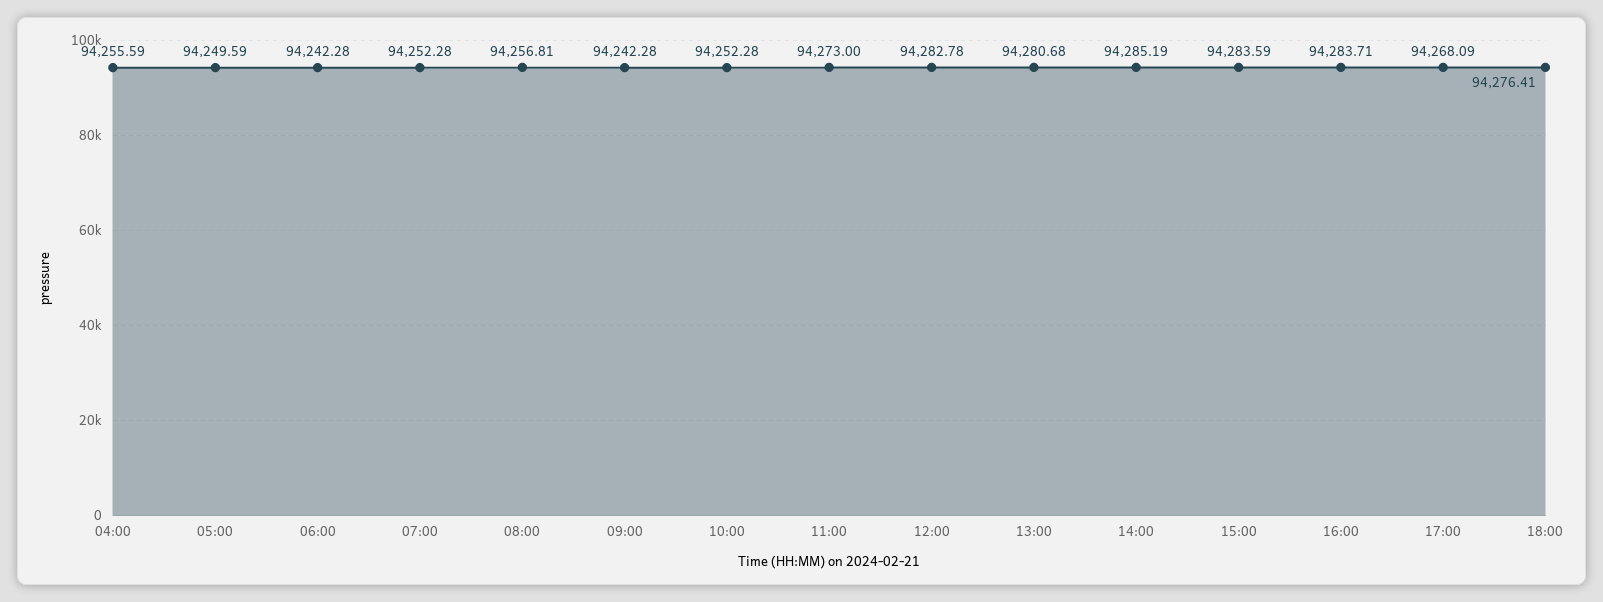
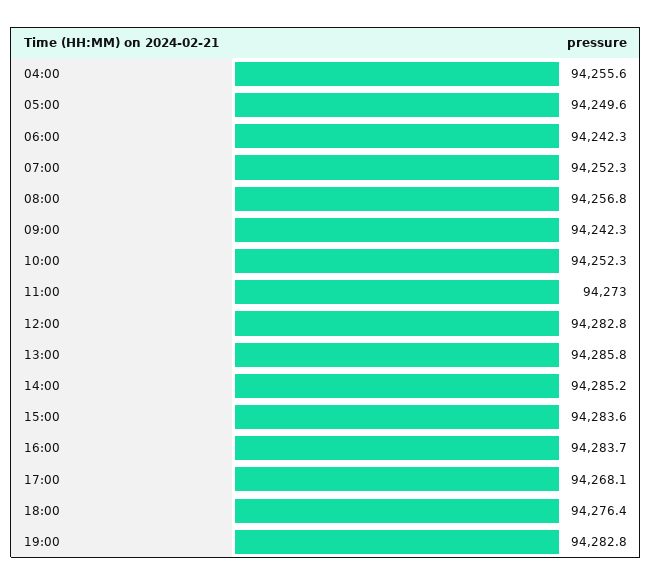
13:00: 94280.68 -> 94285.8
19:00: none -> 94282.8

